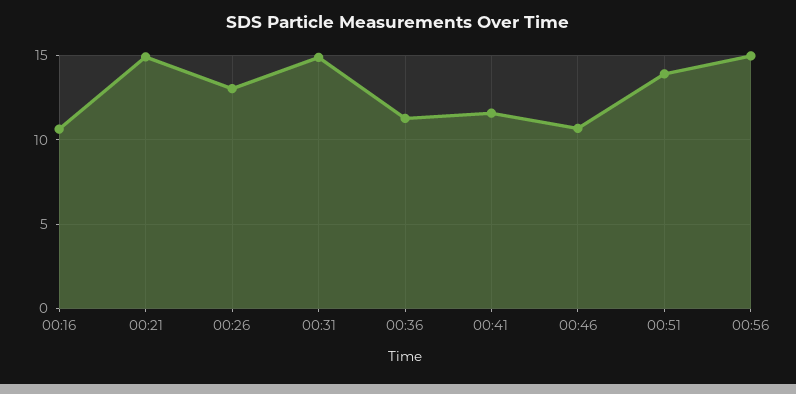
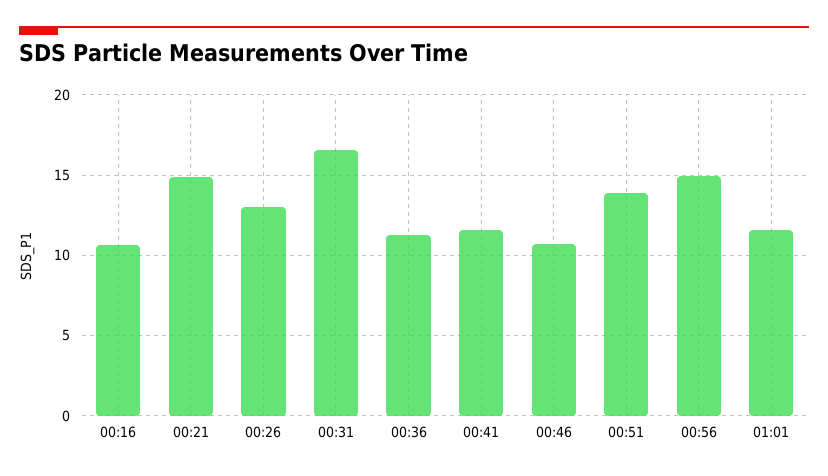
00:31: 15 -> 16.5
01:01: none -> 11.5

